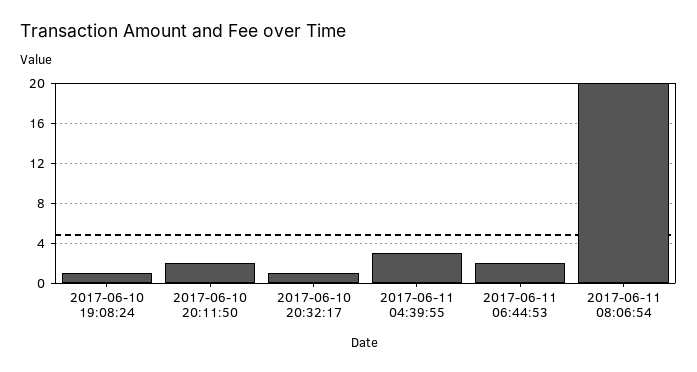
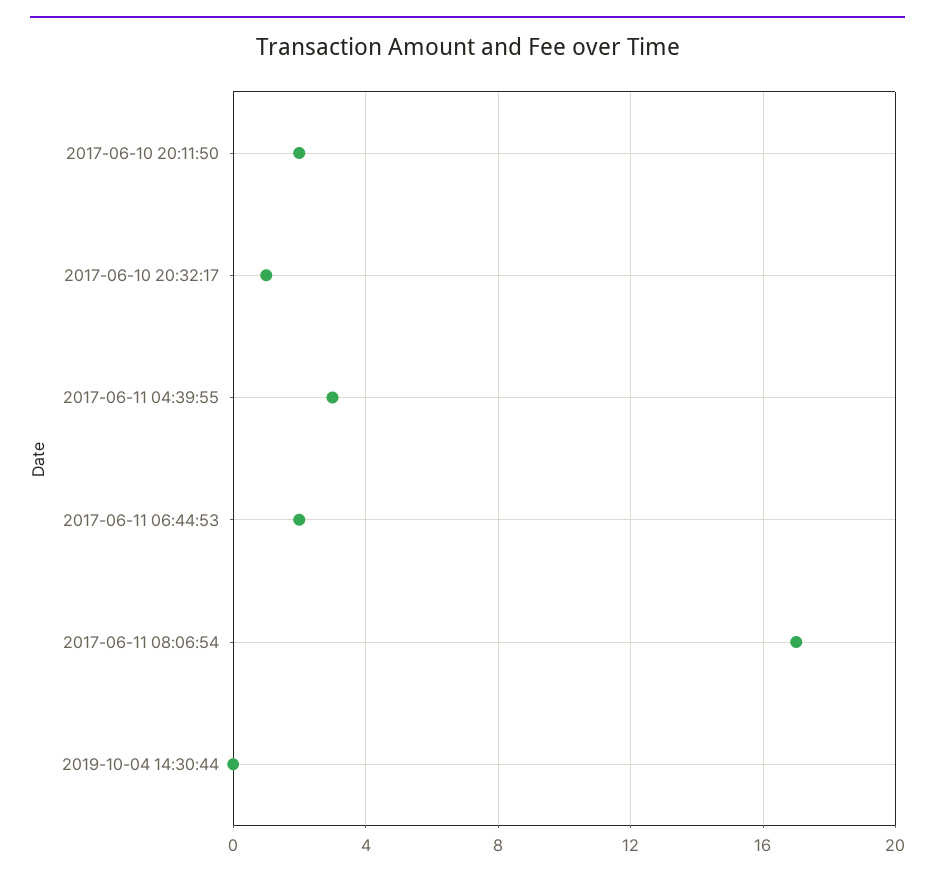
2017-06-10 19:08:24: 1 -> none
2017-06-11 08:06:54: 20 -> 17
2019-10-04 14:30:44: none -> 0

